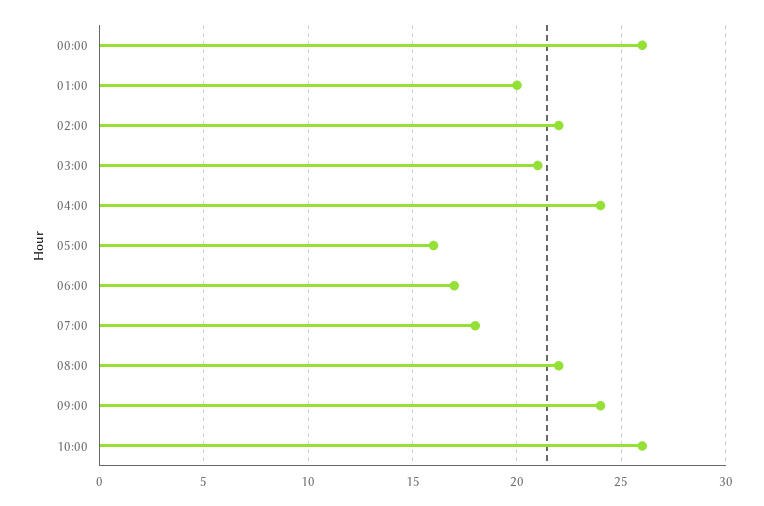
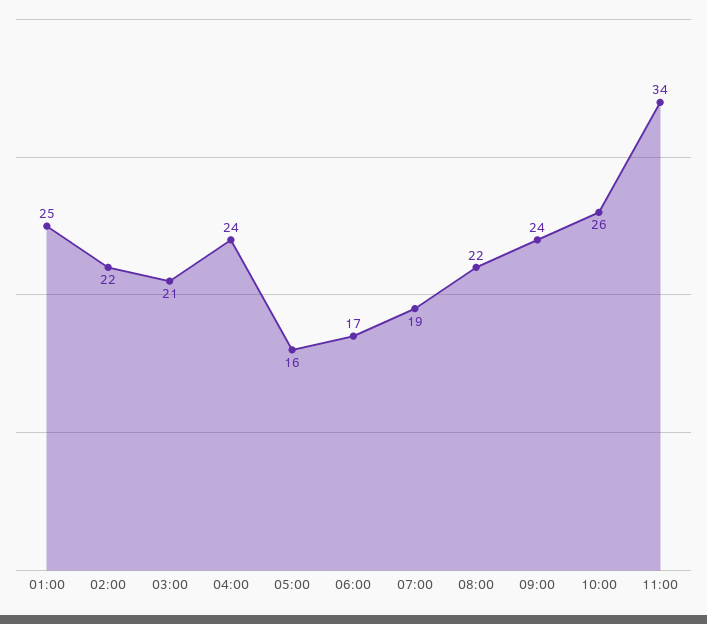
00:00: 26 -> none
01:00: 20 -> 25
07:00: 18 -> 19
11:00: none -> 34

